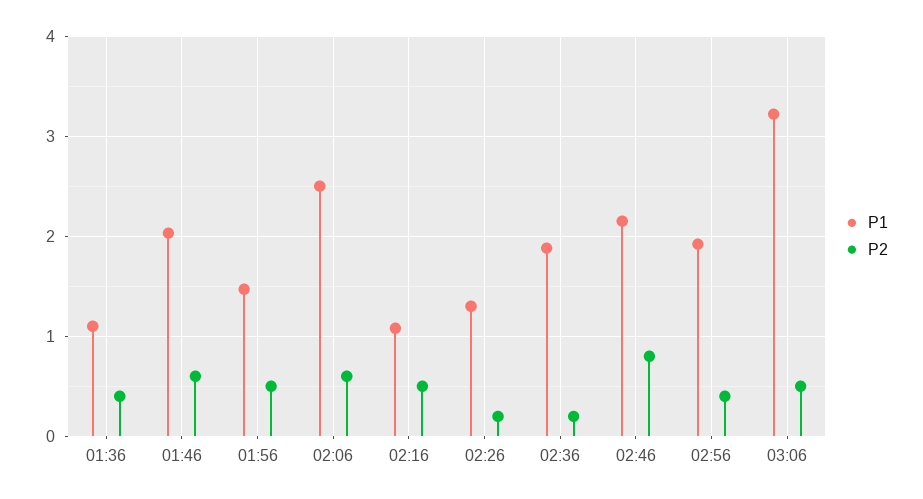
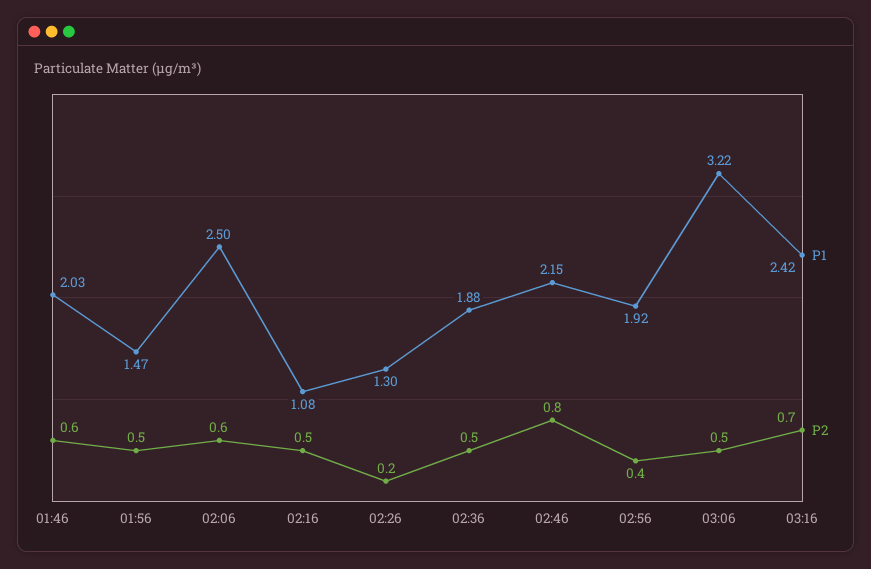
P1, 01:36: 1.1 -> none
P2, 01:36: 0.4 -> none
P2, 02:36: 0.2 -> 0.5
P1, 03:16: none -> 2.42
P2, 03:16: none -> 0.7

